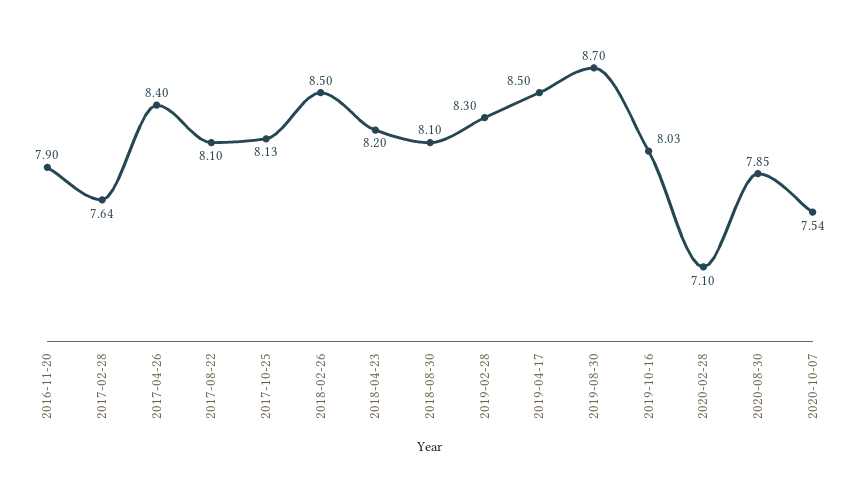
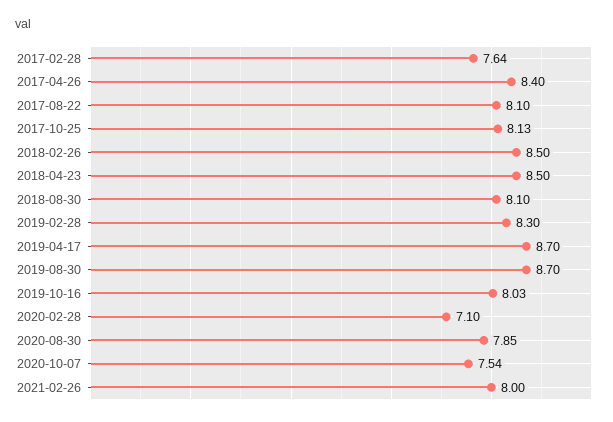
2016-11-20: 7.9 -> none
2018-04-23: 8.2 -> 8.5
2019-04-17: 8.5 -> 8.7
2021-02-26: none -> 8

